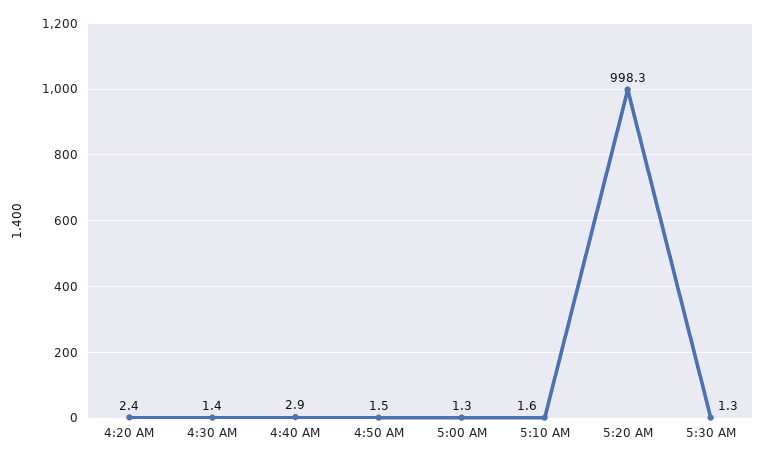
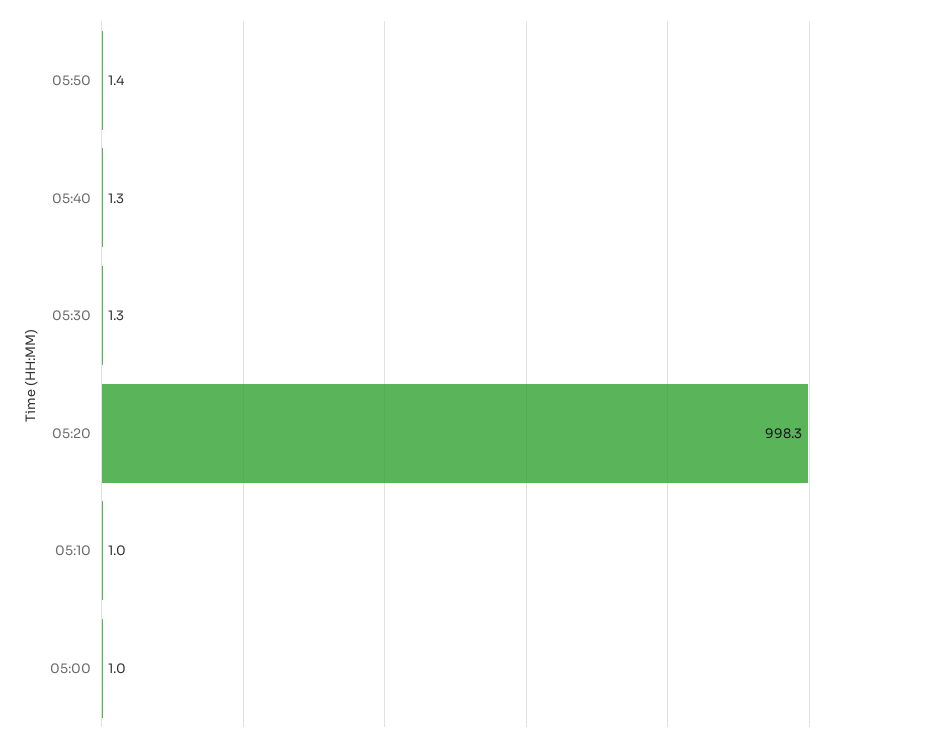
4:20 AM: 2.4 -> none
4:30 AM: 1.4 -> none
4:40 AM: 2.9 -> none
4:50 AM: 1.5 -> none
5:00 AM: 1.3 -> 1
5:10 AM: 1.6 -> 1
05:50: none -> 1.4
05:40: none -> 1.3

